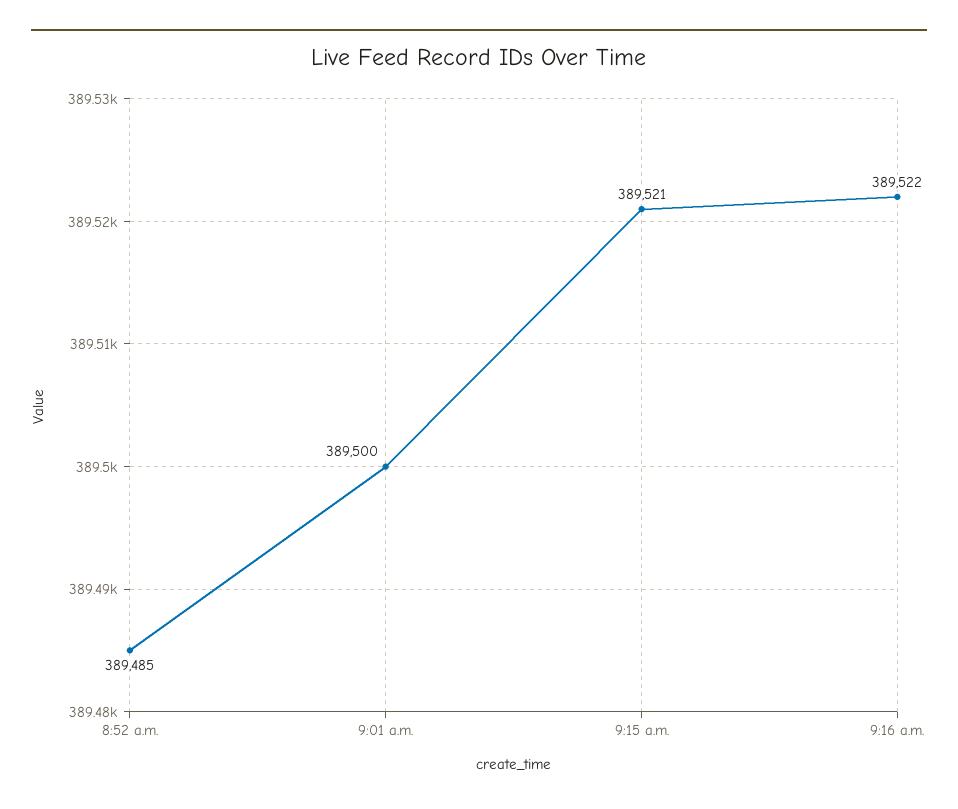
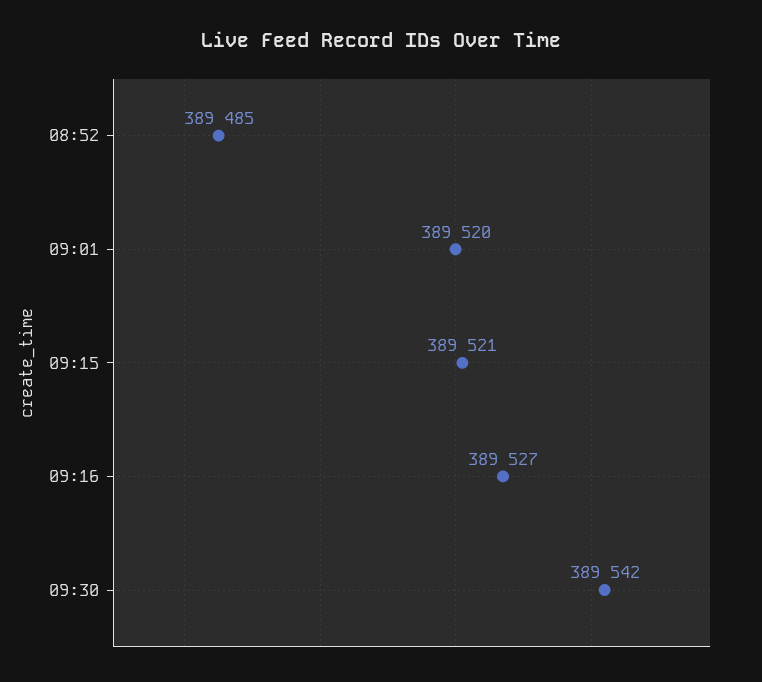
9:01 a.m.: 389500 -> 389520
9:16 a.m.: 389522 -> 389527
09:30: none -> 389542

